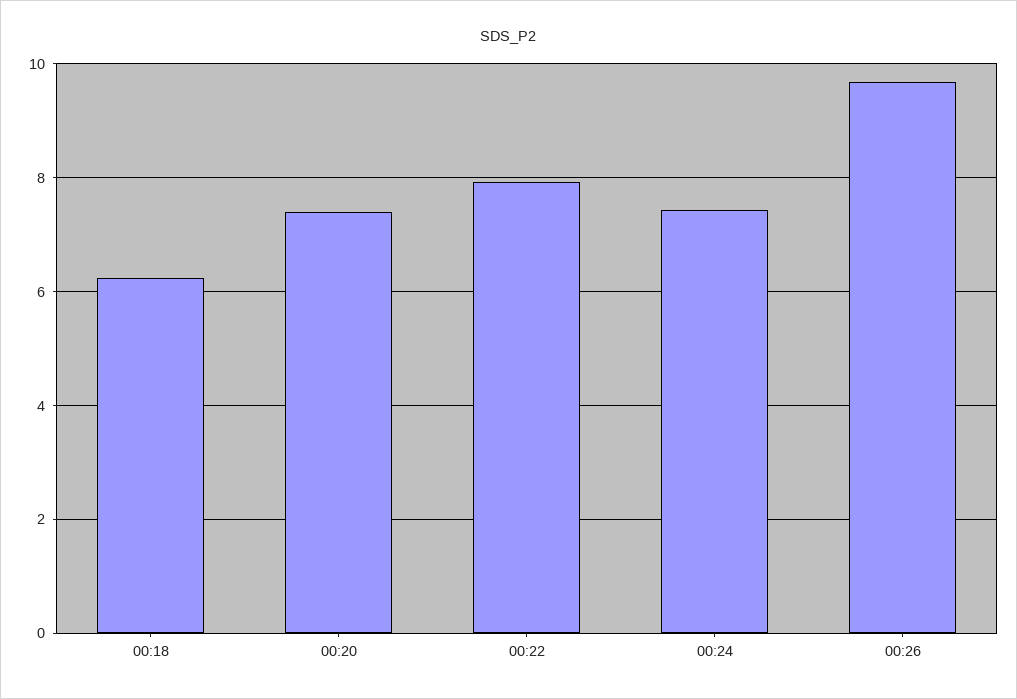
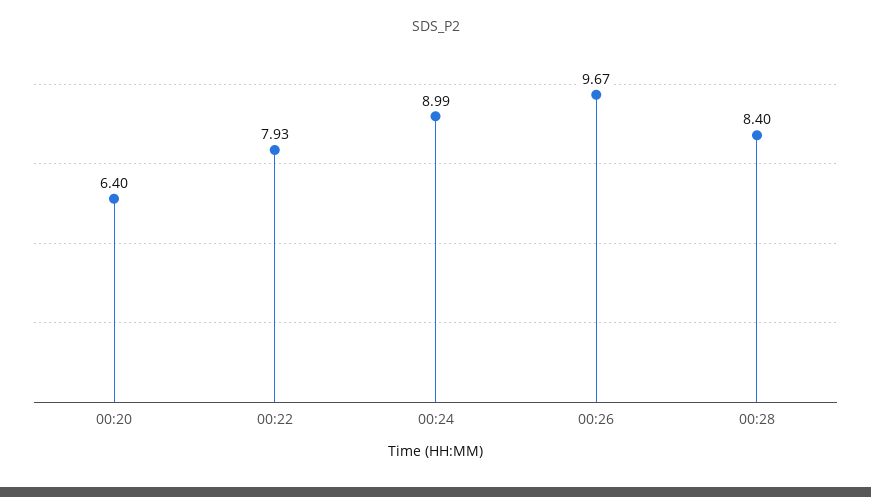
00:18: 6.2 -> none
00:20: 7.4 -> 6.4
00:24: 7.4 -> 8.99
00:28: none -> 8.4

